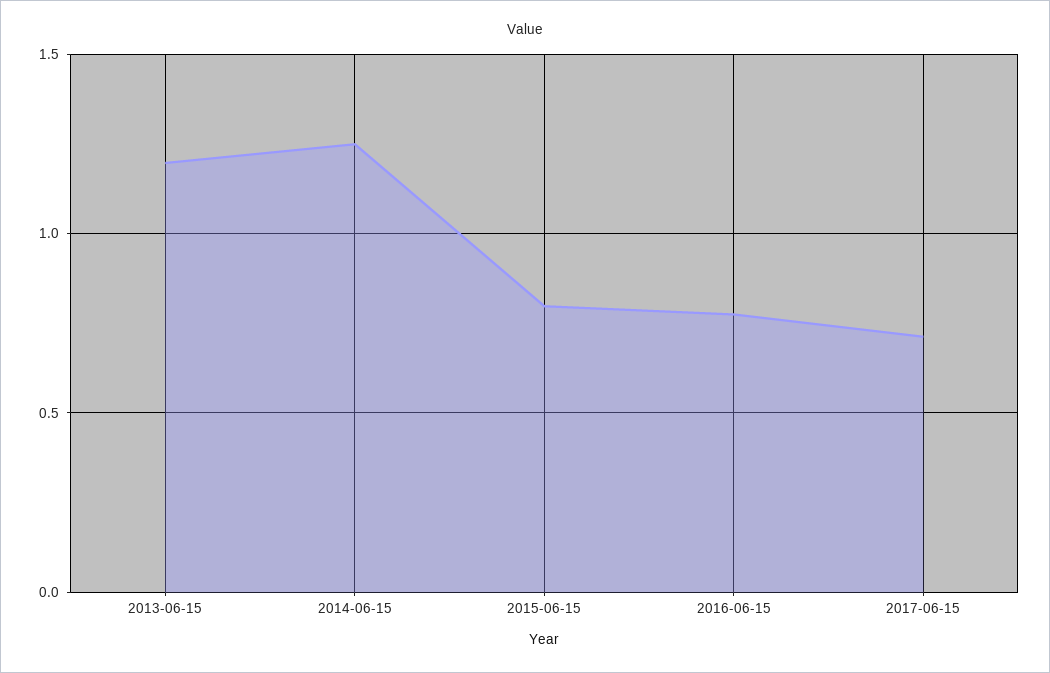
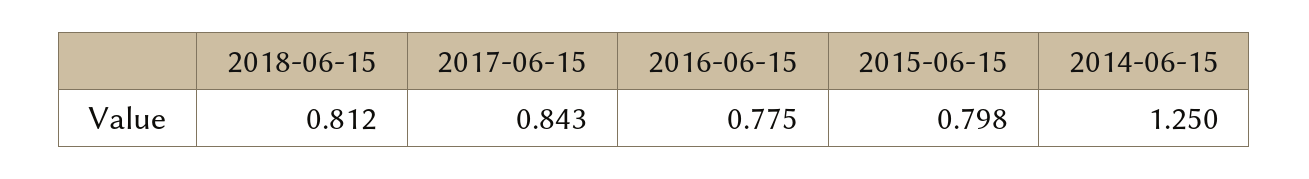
2013-06-15: 1.2 -> none
2017-06-15: 0.7 -> 0.843
2018-06-15: none -> 0.812

